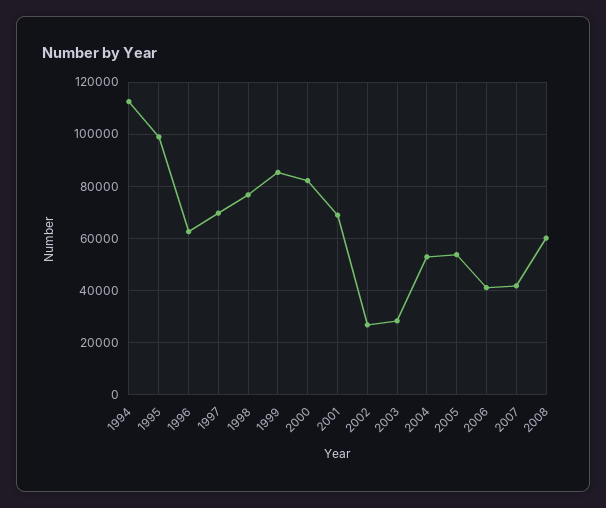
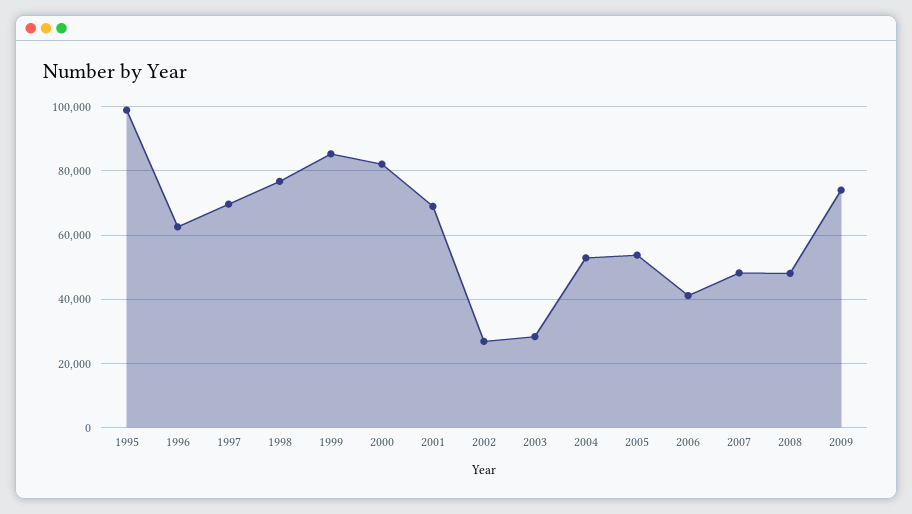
1994: 112500 -> none
2007: 42500 -> 48000
2008: 60000 -> 48000
2009: none -> 74000

